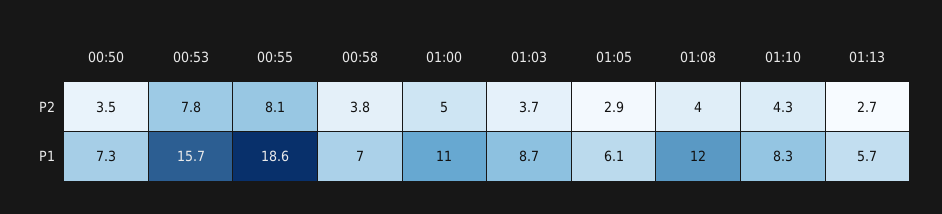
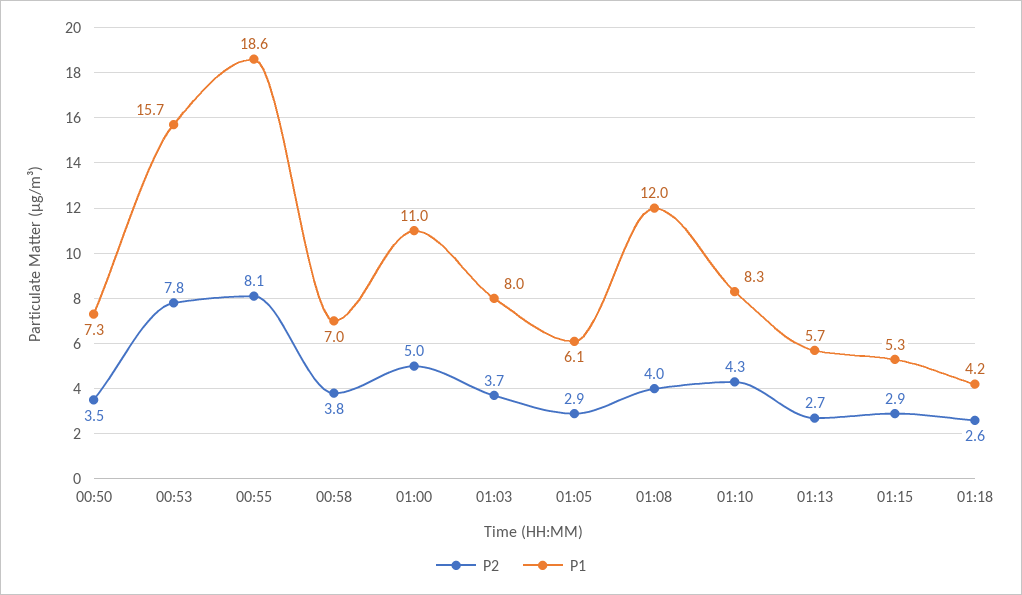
P1, 01:03: 8.7 -> 8
P2, 01:15: none -> 2.9
P1, 01:15: none -> 5.3
P2, 01:18: none -> 2.6
P1, 01:18: none -> 4.2

